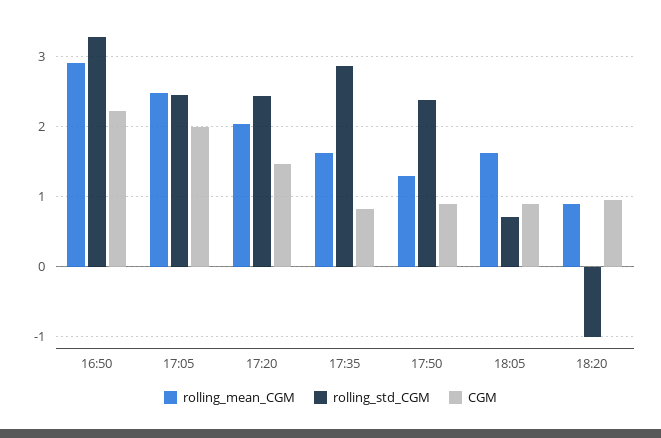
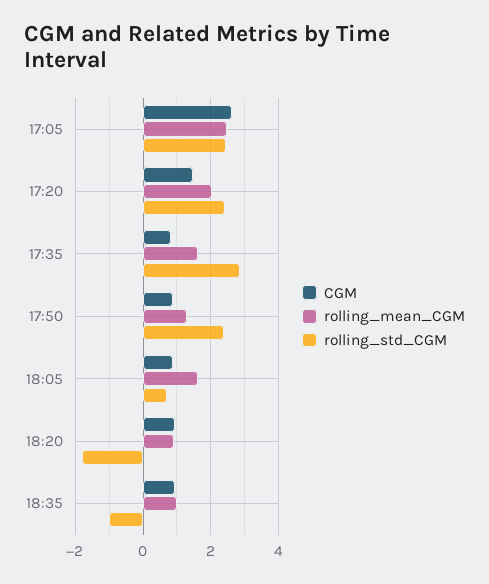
rolling_mean_CGM, 16:50: 2.9 -> none
rolling_std_CGM, 16:50: 3.3 -> none
CGM, 16:50: 2.2 -> none
CGM, 17:05: 2 -> 2.6
rolling_std_CGM, 18:20: -1 -> -1.8
CGM, 18:35: none -> 1
rolling_mean_CGM, 18:35: none -> 1
rolling_std_CGM, 18:35: none -> -1

